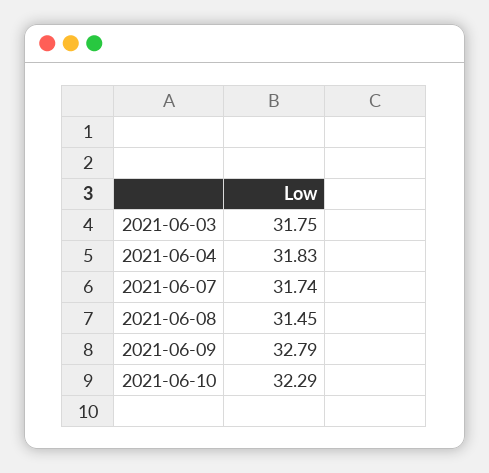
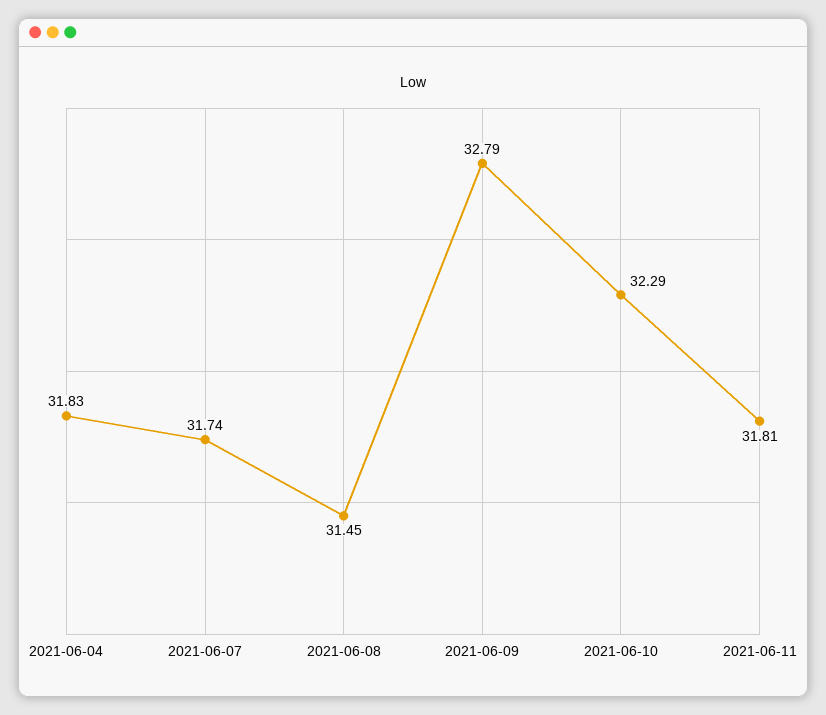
2021-06-03: 31.75 -> none
2021-06-11: none -> 31.81

